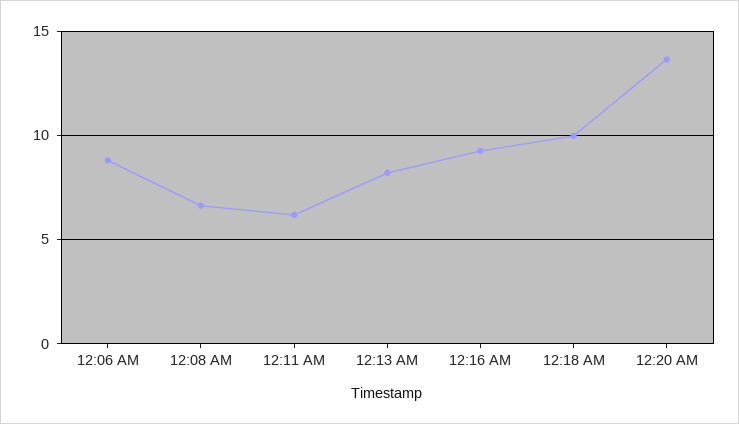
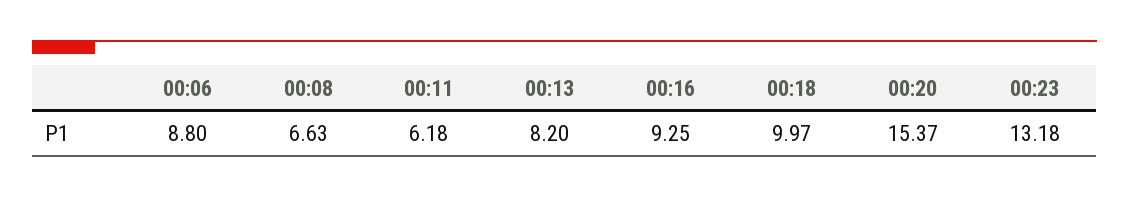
12:20 AM: 13.5 -> 15.37
00:23: none -> 13.18

